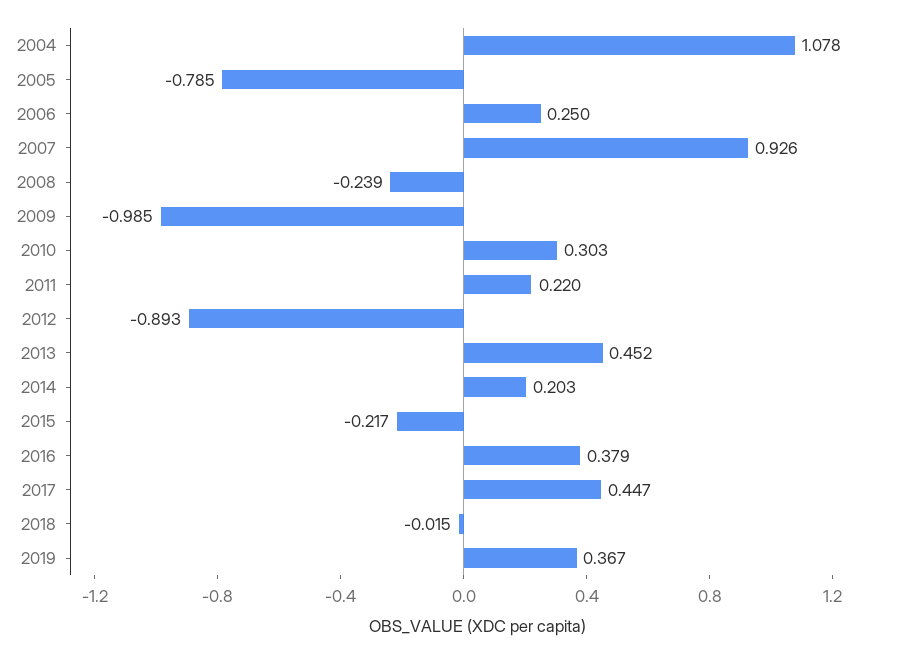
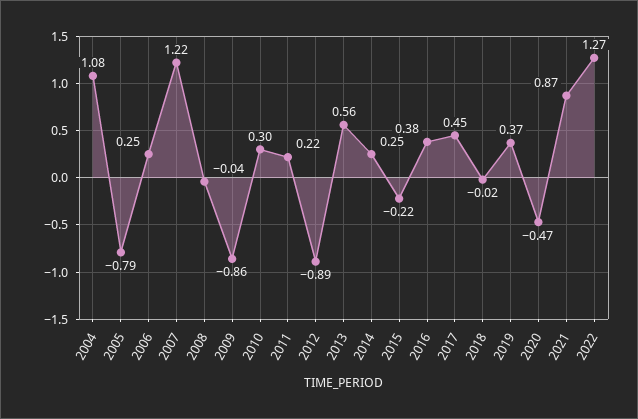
2007: 0.926 -> 1.22
2008: -0.239 -> -0.04
2009: -0.985 -> -0.86
2013: 0.452 -> 0.56
2014: 0.203 -> 0.25
2020: none -> -0.47
2021: none -> 0.87
2022: none -> 1.27

